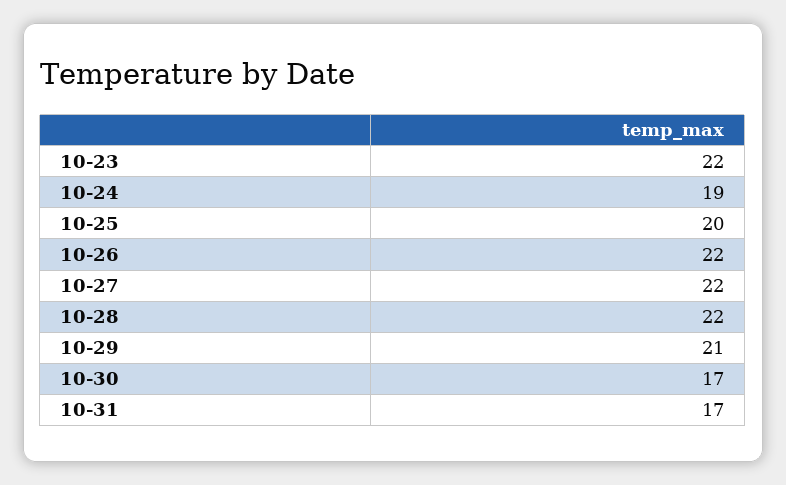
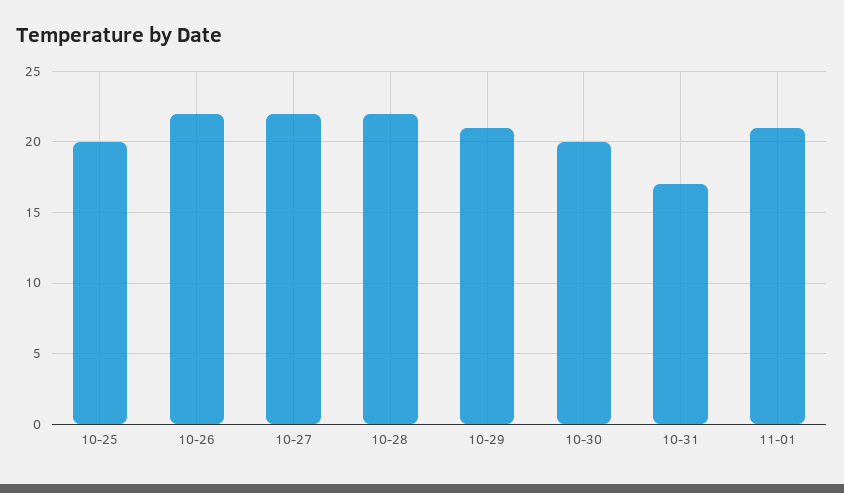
10-23: 22 -> none
10-24: 19 -> none
10-30: 17 -> 20
11-01: none -> 21

